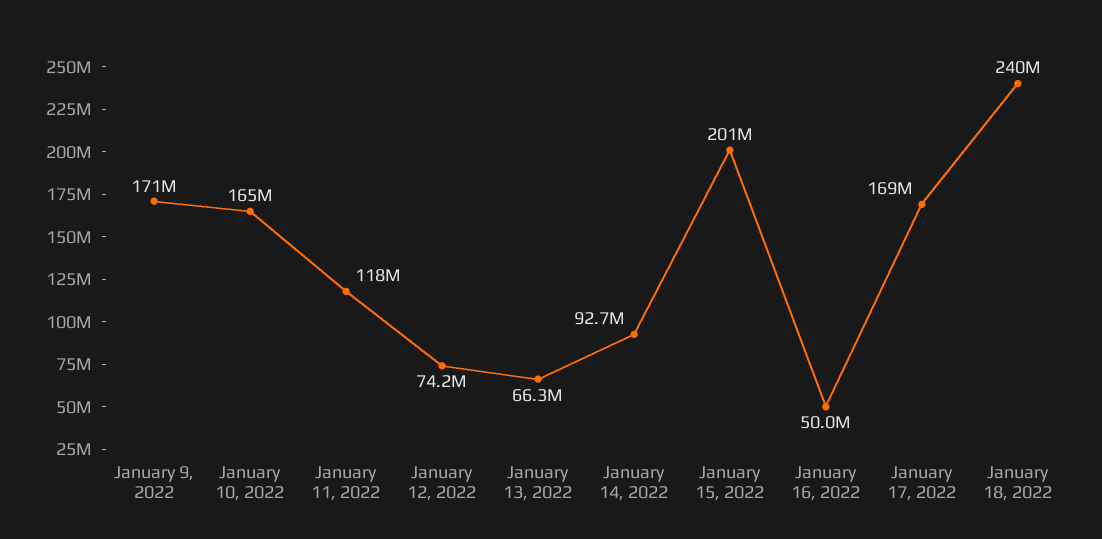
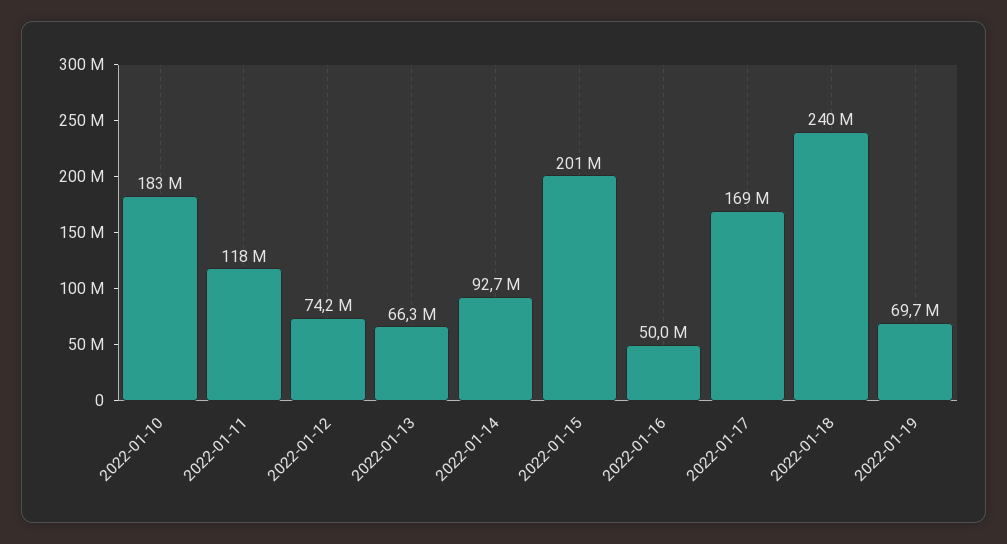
January 9, 2022: 171000000 -> none
January 10, 2022: 165000000 -> 183000000
2022-01-19: none -> 69700000

